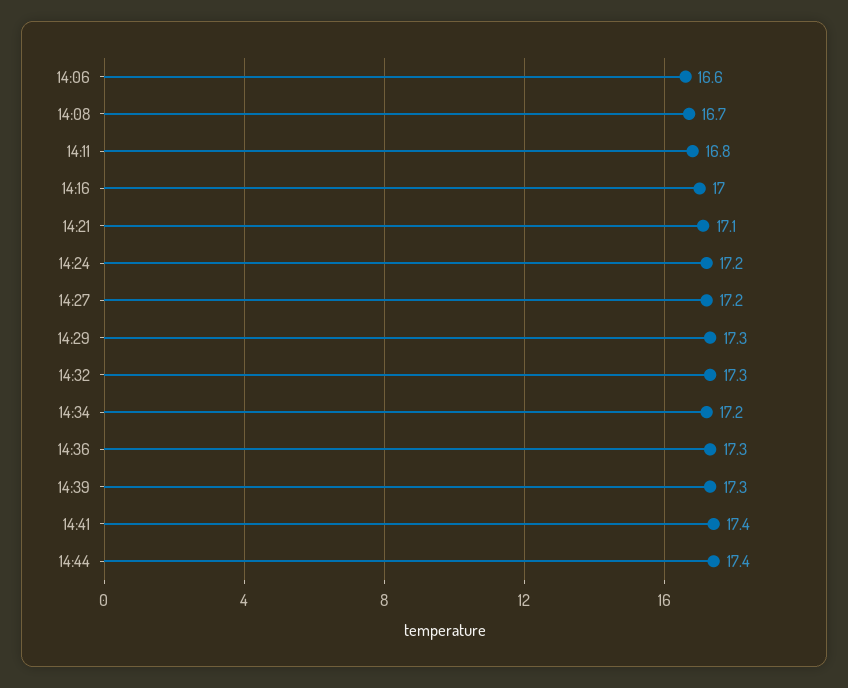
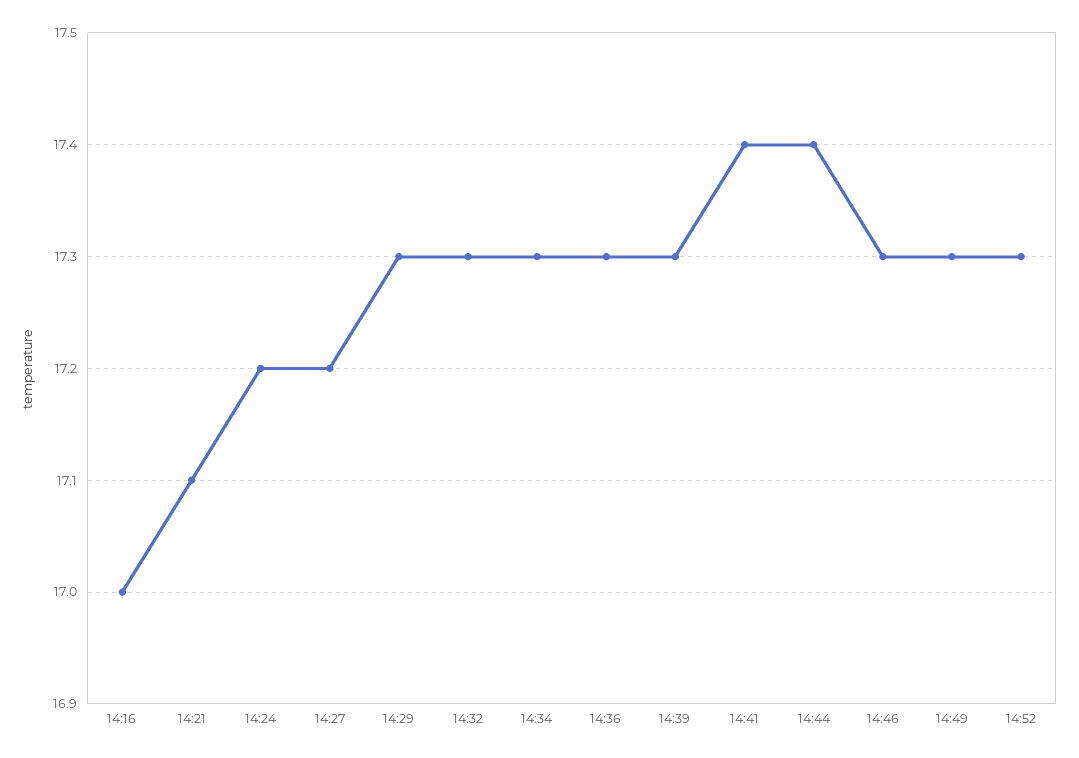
14:06: 16.6 -> none
14:08: 16.7 -> none
14:11: 16.8 -> none
14:34: 17.2 -> 17.3
14:46: none -> 17.3
14:49: none -> 17.3
14:52: none -> 17.3

